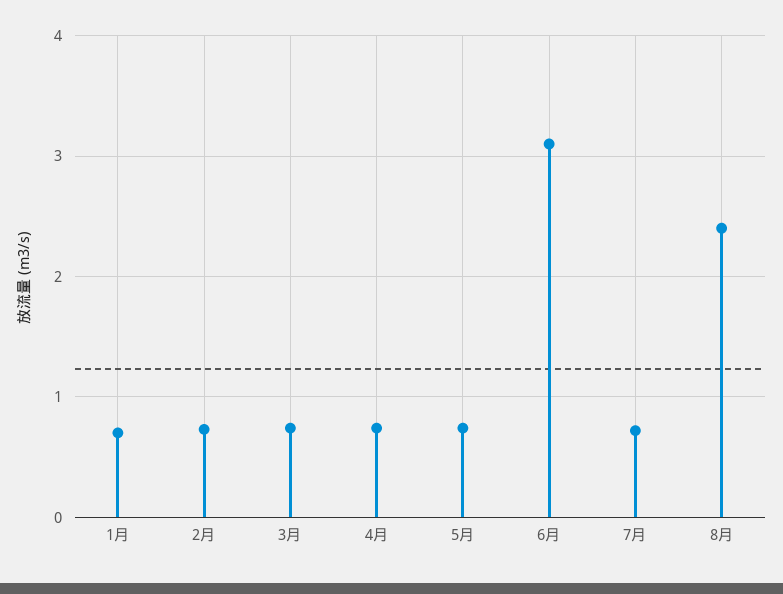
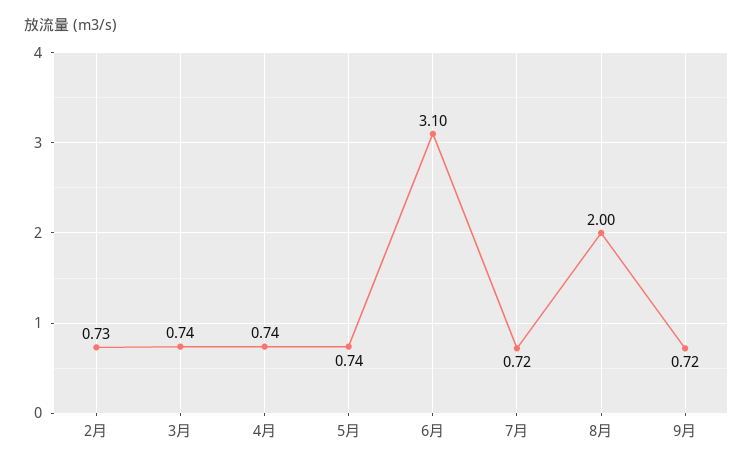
1月: 0.7 -> none
8月: 2.4 -> 2
9月: none -> 0.72

